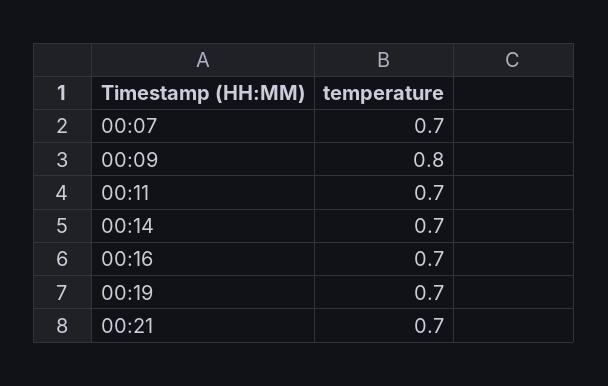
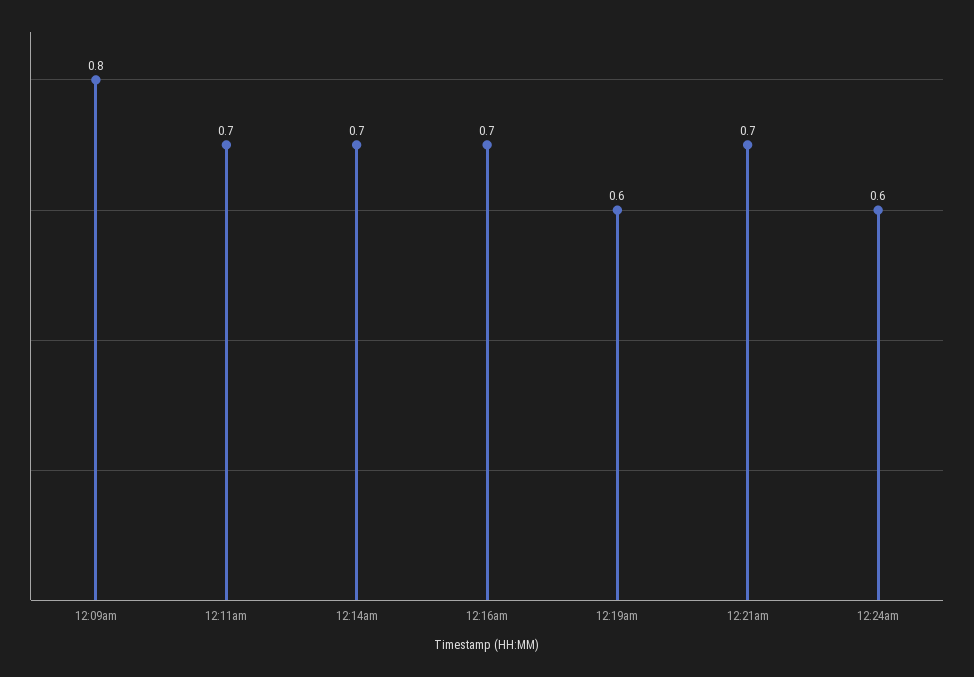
00:07: 0.7 -> none
00:19: 0.7 -> 0.6
12:24am: none -> 0.6

